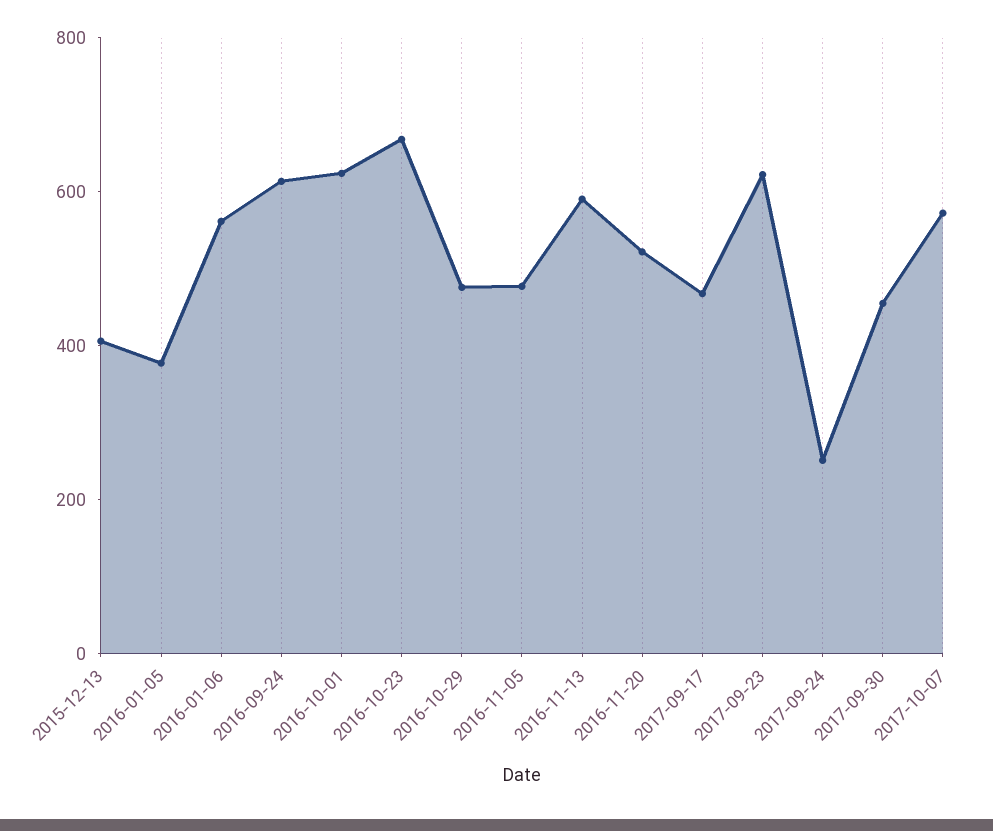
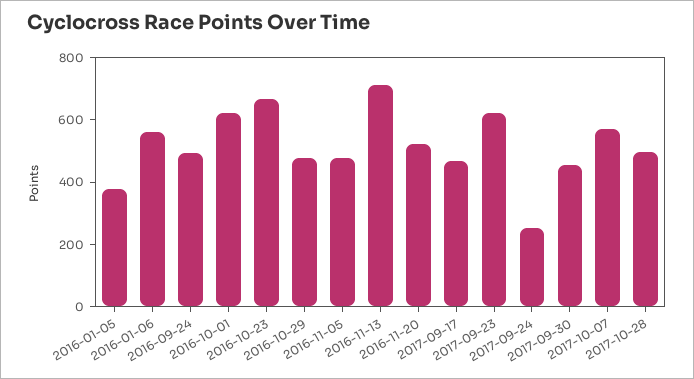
2015-12-13: 400 -> none
2016-09-24: 600 -> 500
2016-11-13: 600 -> 700
2017-10-28: none -> 500

